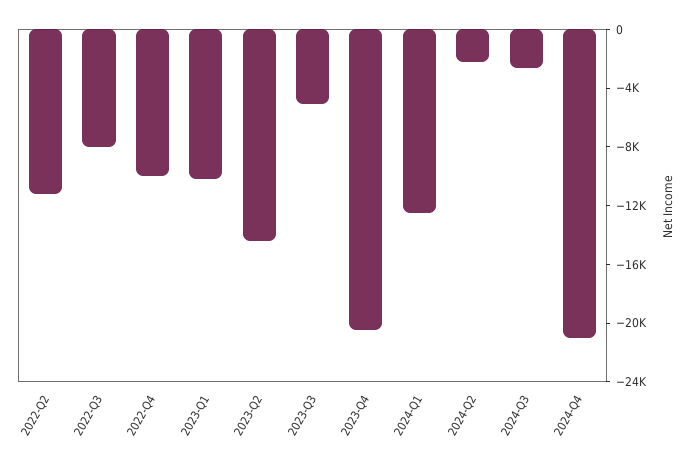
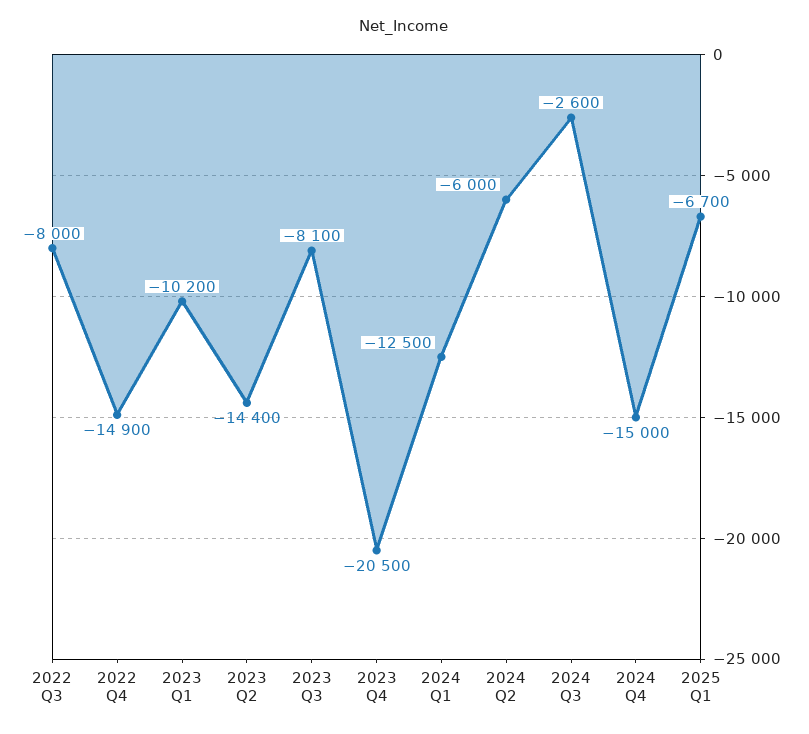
2022-Q2: -11000 -> none
2022-Q4: -10000 -> -14900
2023-Q3: -5000 -> -8100
2024-Q2: -2000 -> -6000
2024-Q4: -21000 -> -15000
2025 Q1: none -> -6700

